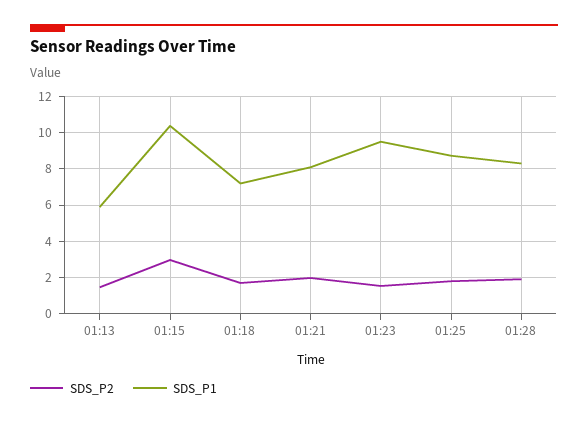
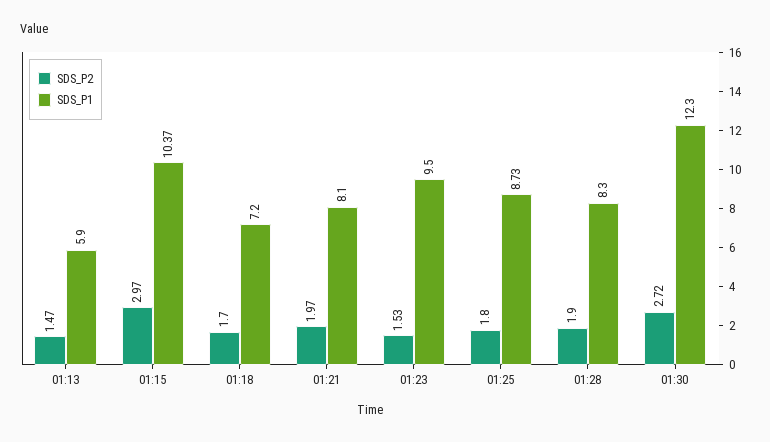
SDS_P2, 01:30: none -> 2.72
SDS_P1, 01:30: none -> 12.3

